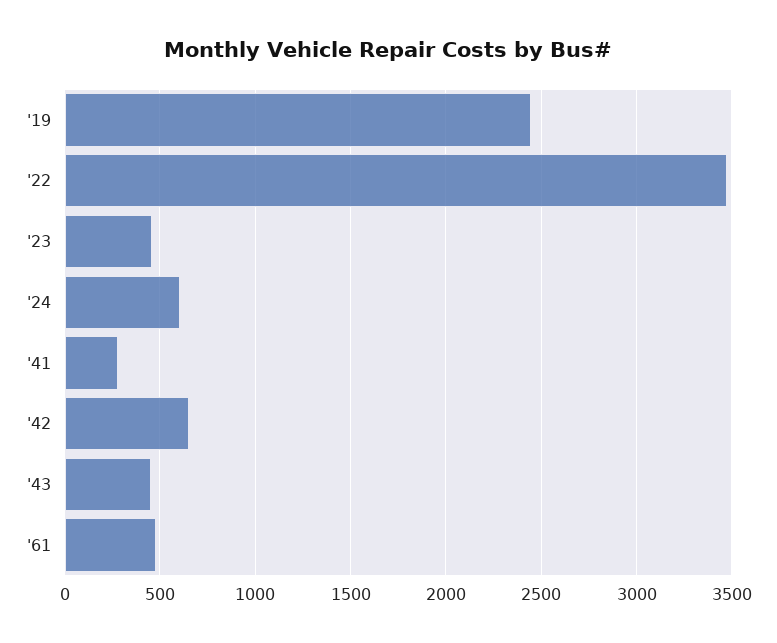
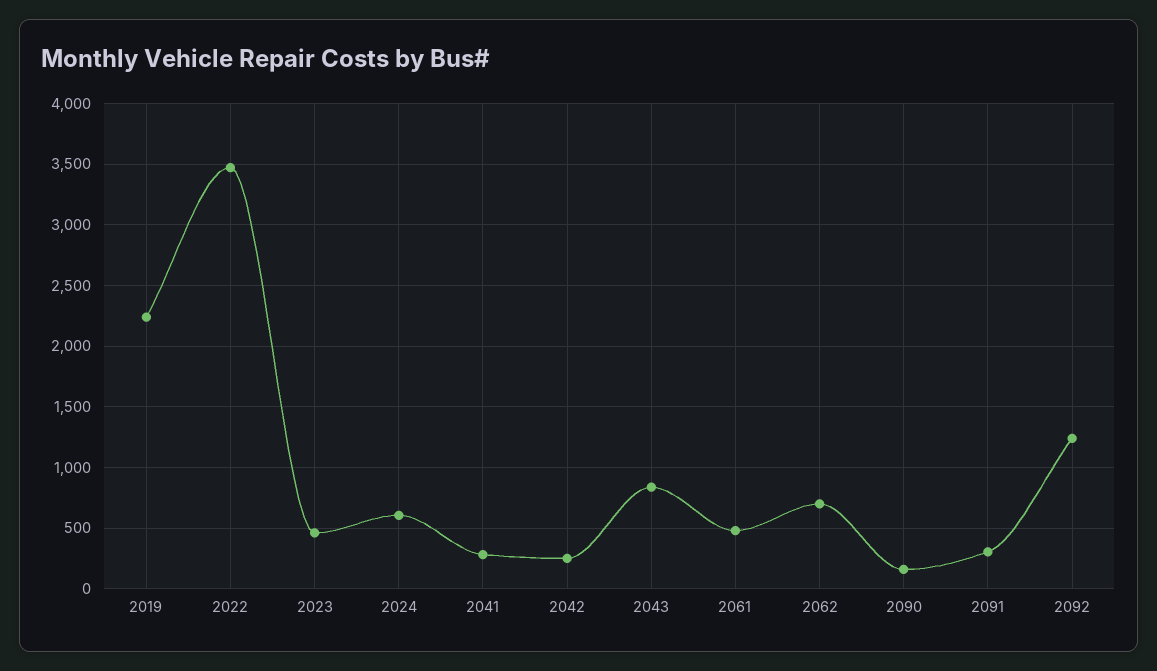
'19: 2450 -> 2250
'42: 650 -> 250
'43: 450 -> 850
2062: none -> 700
2090: none -> 150
2091: none -> 300
2092: none -> 1250

